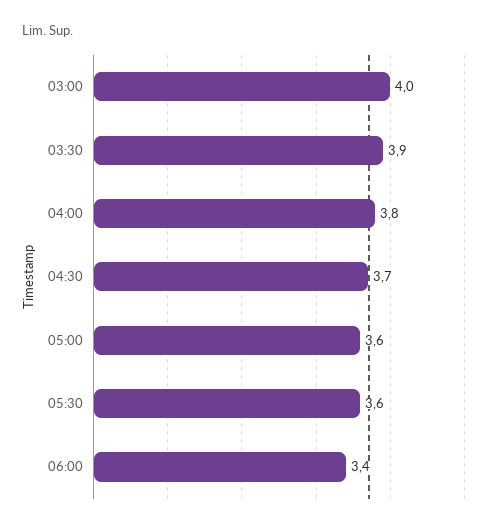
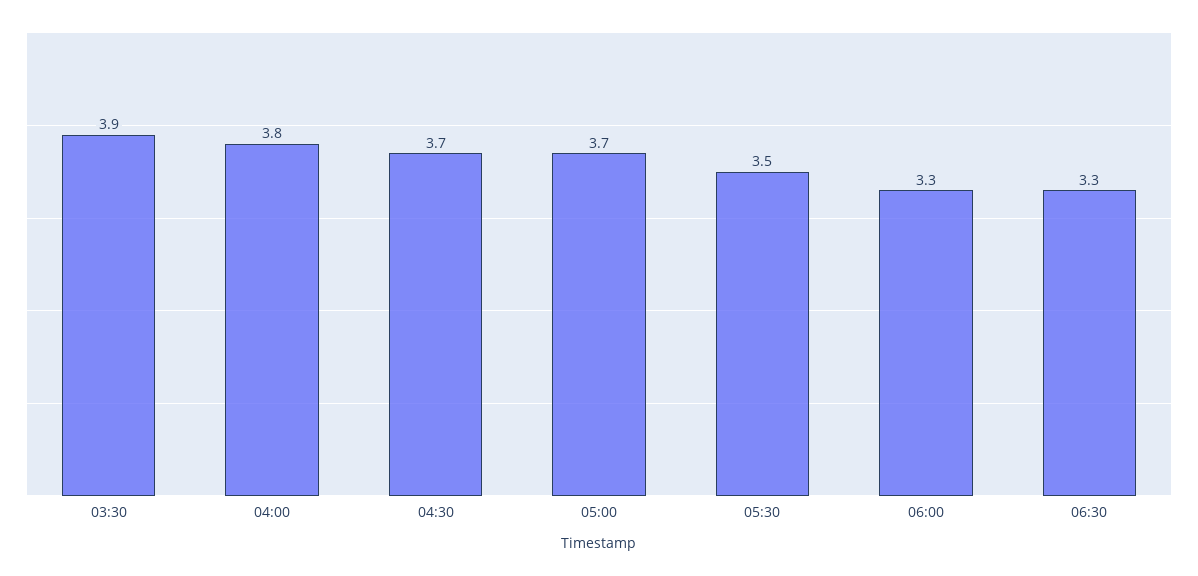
03:00: 4 -> none
05:00: 3.6 -> 3.7
05:30: 3.6 -> 3.5
06:00: 3.4 -> 3.3
06:30: none -> 3.3

